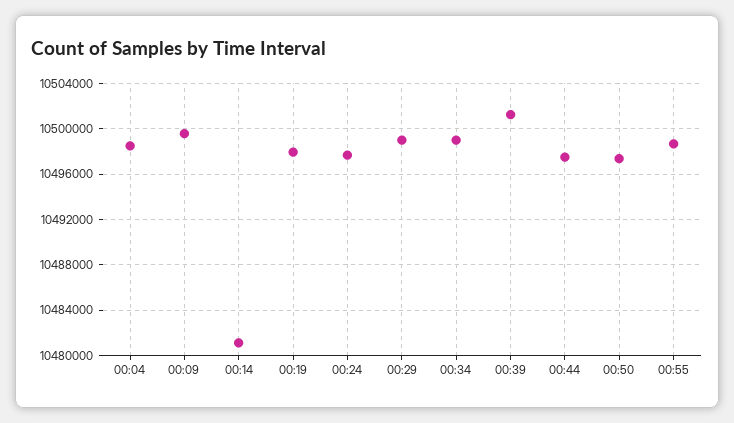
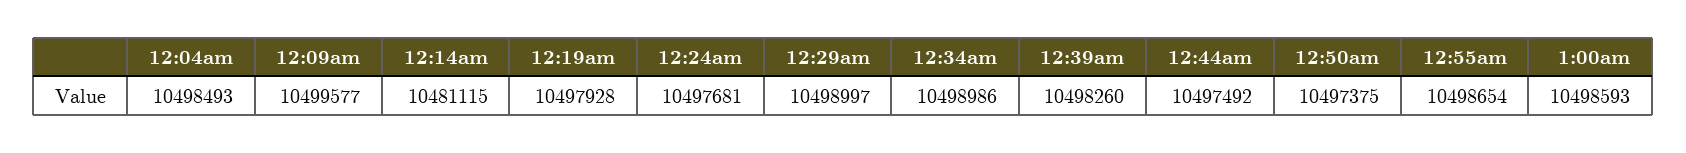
00:39: 10501000 -> 10498260
1:00am: none -> 10498593

